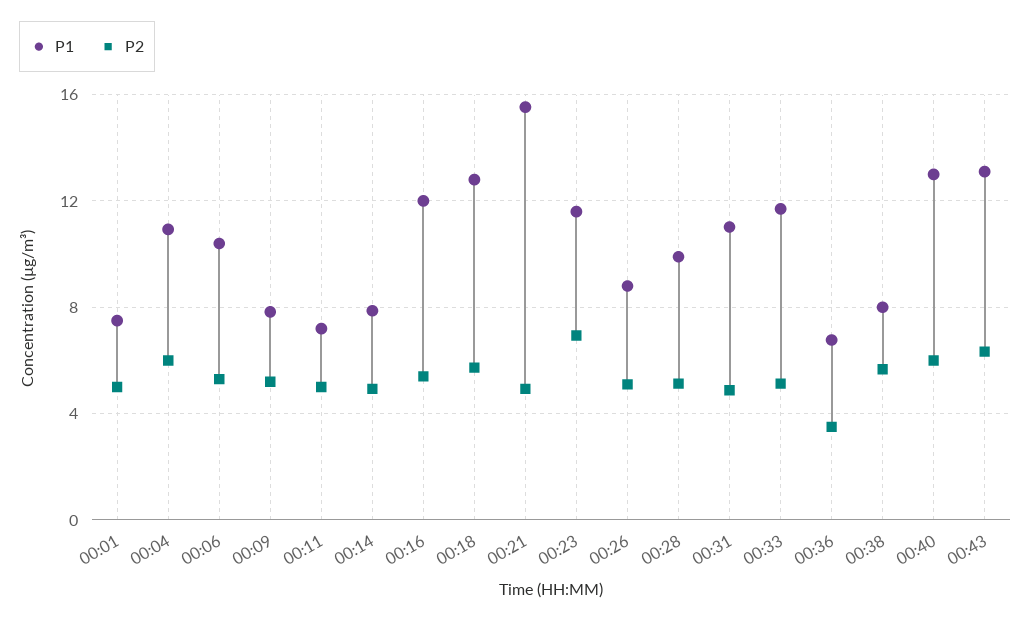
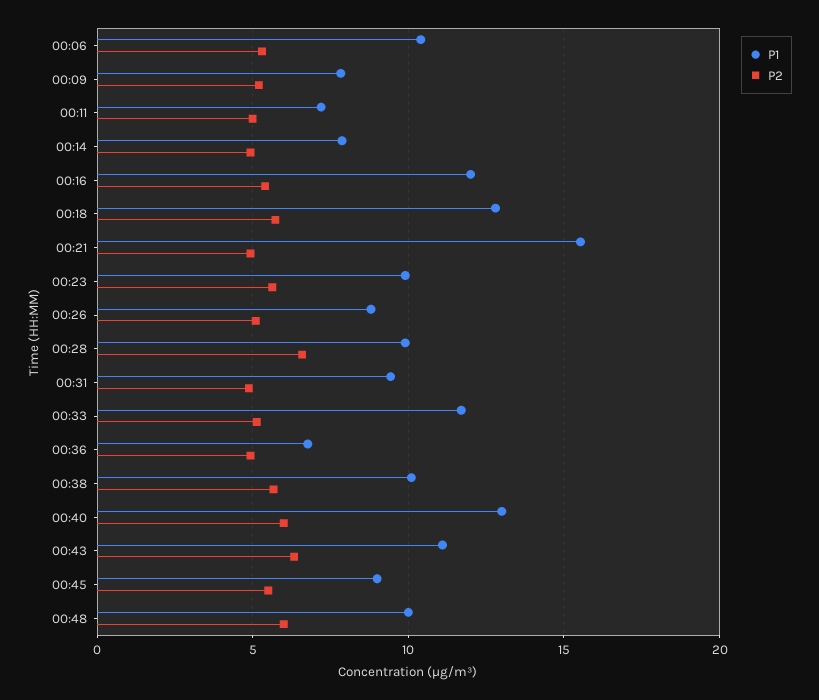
P1, 00:01: 7.5 -> none
P2, 00:01: 5 -> none
P1, 00:04: 11 -> none
P2, 00:04: 6 -> none
P1, 00:23: 11.5 -> 10
P2, 00:23: 7 -> 5.5
P2, 00:28: 5 -> 6.5
P1, 00:31: 11 -> 9.5
P2, 00:36: 3.5 -> 5
P1, 00:38: 8 -> 10
P1, 00:43: 13 -> 11
P1, 00:45: none -> 9
P2, 00:45: none -> 5.5
P1, 00:48: none -> 10
P2, 00:48: none -> 6

